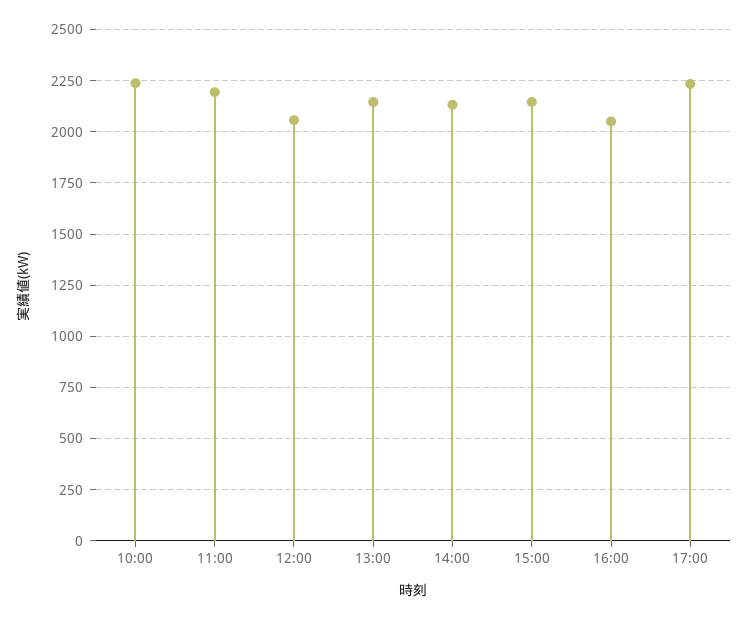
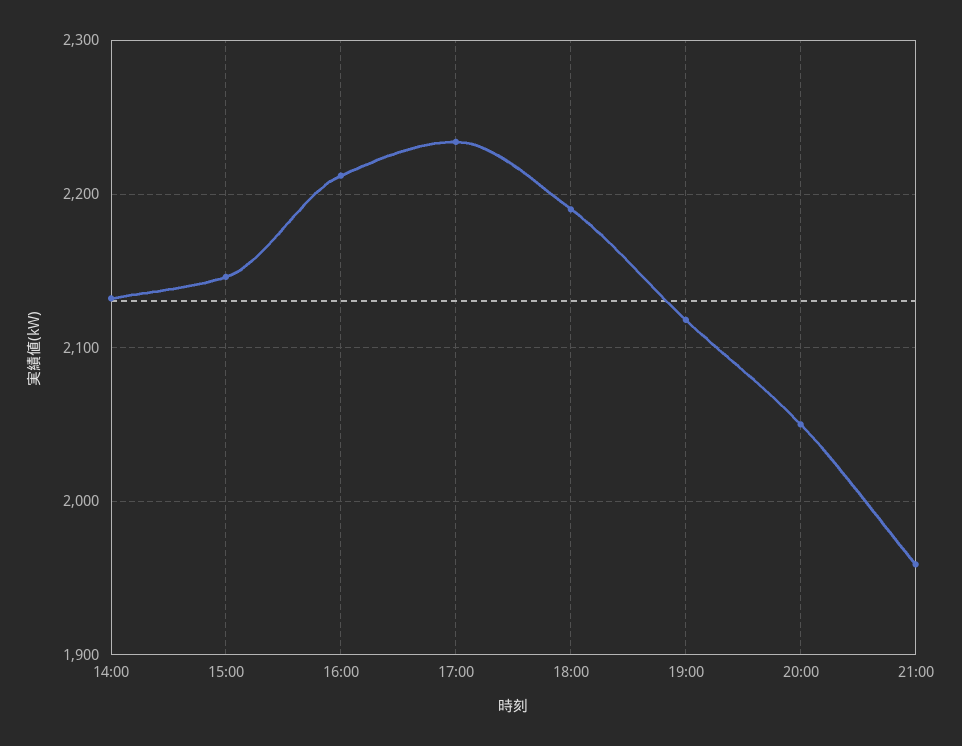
10:00: 2250 -> none
11:00: 2200 -> none
12:00: 2050 -> none
13:00: 2150 -> none
16:00: 2050 -> 2210
18:00: none -> 2190
19:00: none -> 2120
20:00: none -> 2050
21:00: none -> 1960

